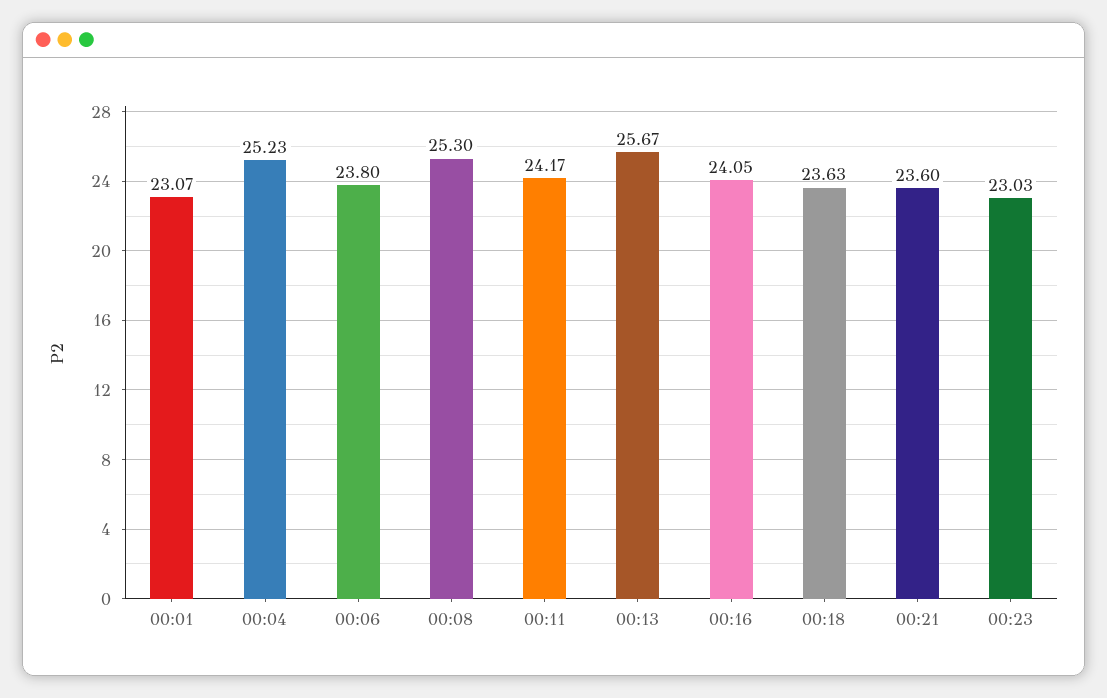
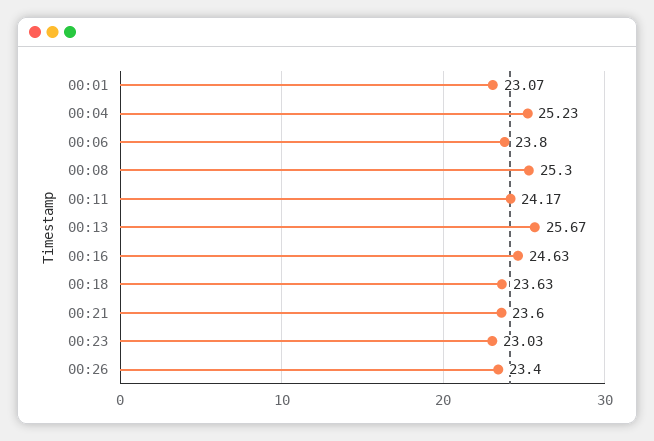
00:16: 24.05 -> 24.63
00:26: none -> 23.4

